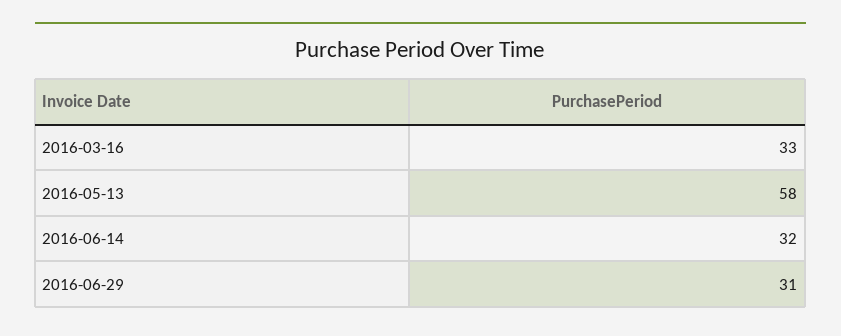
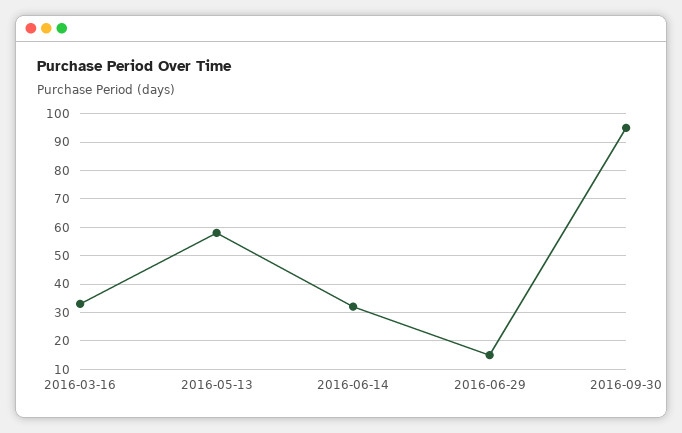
2016-06-29: 31 -> 15
2016-09-30: none -> 95

